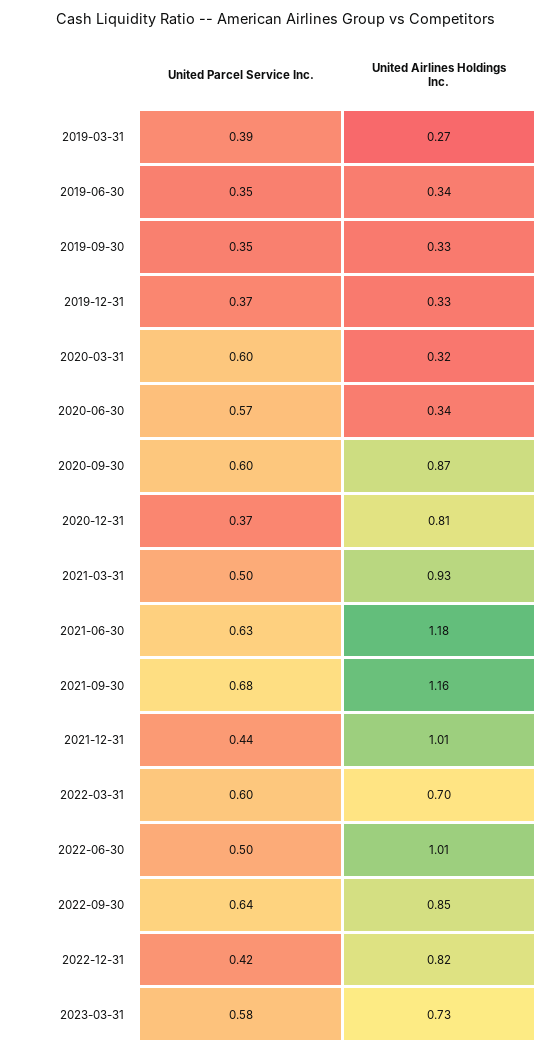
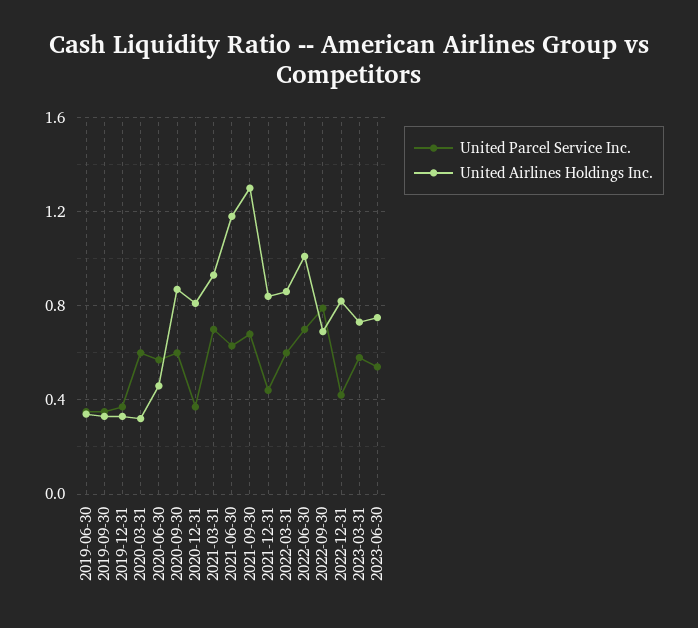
United Parcel Service Inc., 2019-03-31: 0.39 -> none
United Airlines Holdings Inc., 2019-03-31: 0.27 -> none
United Airlines Holdings Inc., 2020-06-30: 0.34 -> 0.45
United Parcel Service Inc., 2021-03-31: 0.5 -> 0.7
United Airlines Holdings Inc., 2021-09-30: 1.16 -> 1.3
United Airlines Holdings Inc., 2021-12-31: 1.01 -> 0.85
United Airlines Holdings Inc., 2022-03-31: 0.7 -> 0.85
United Parcel Service Inc., 2022-06-30: 0.5 -> 0.7
United Parcel Service Inc., 2022-09-30: 0.64 -> 0.8
United Airlines Holdings Inc., 2022-09-30: 0.85 -> 0.7
United Parcel Service Inc., 2023-06-30: none -> 0.55
United Airlines Holdings Inc., 2023-06-30: none -> 0.75

